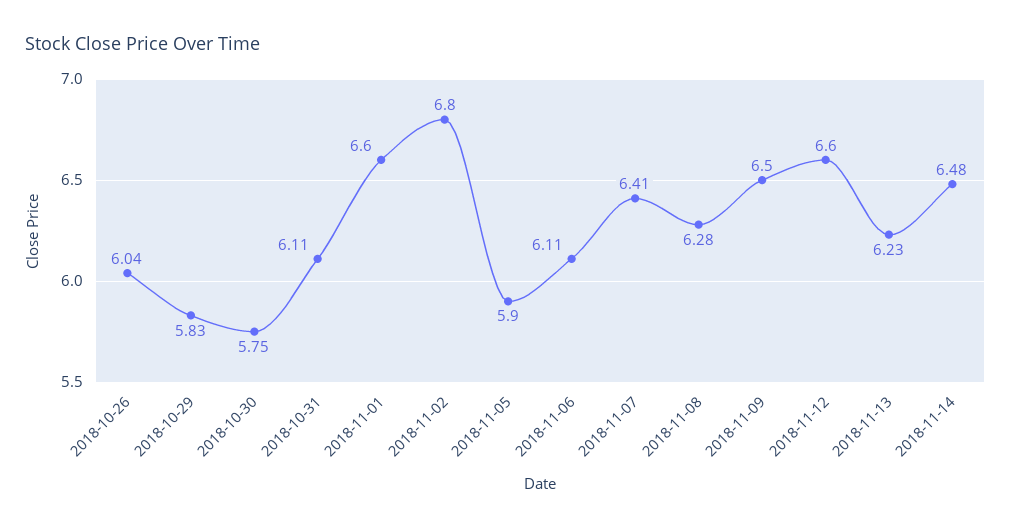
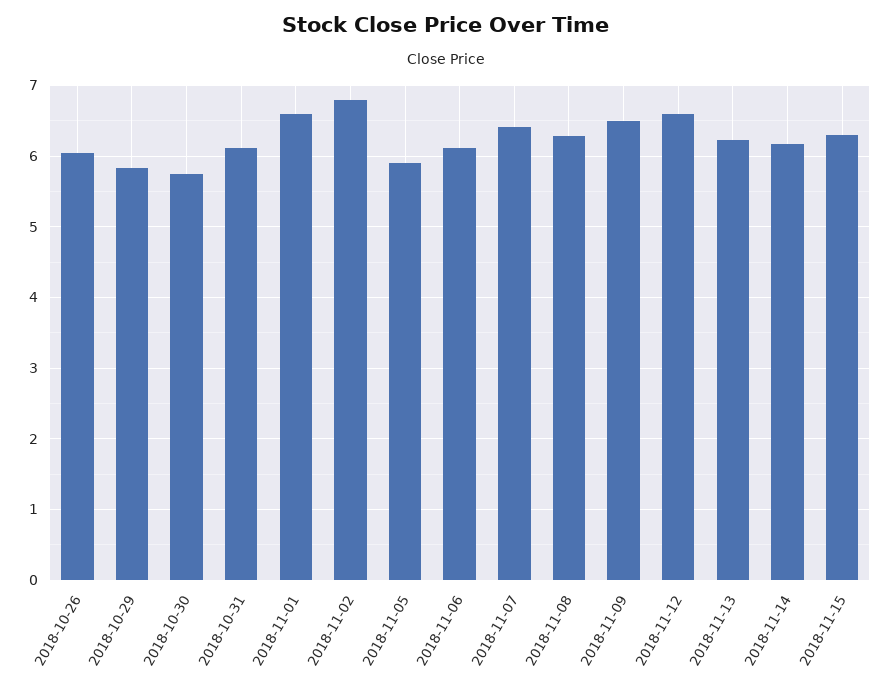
2018-11-14: 6.48 -> 6.2
2018-11-15: none -> 6.3

